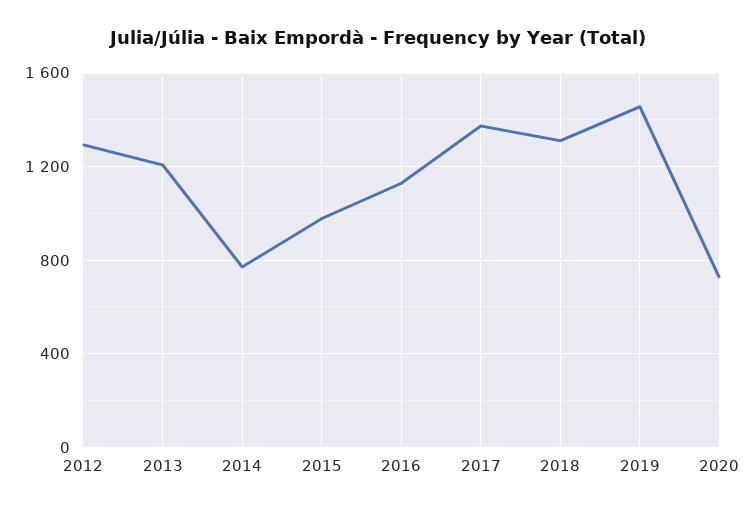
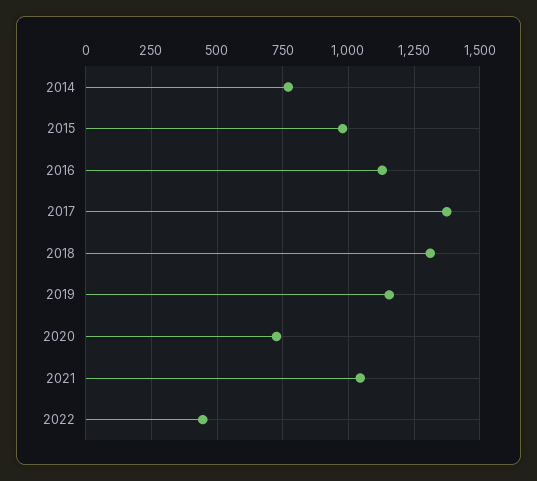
2012: 1300 -> none
2013: 1200 -> none
2019: 1450 -> 1150
2021: none -> 1050
2022: none -> 450

